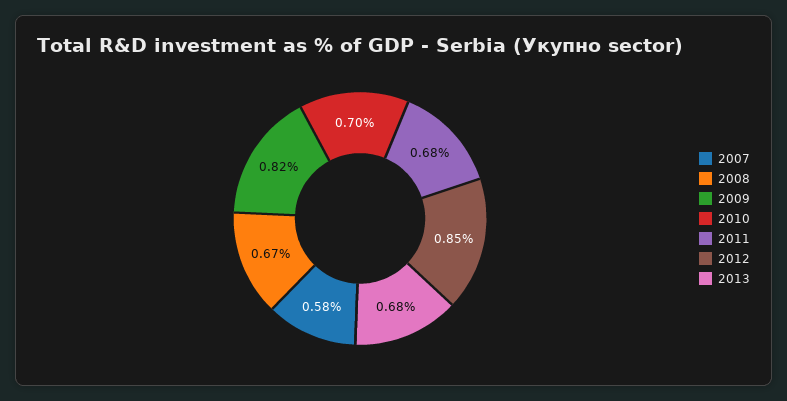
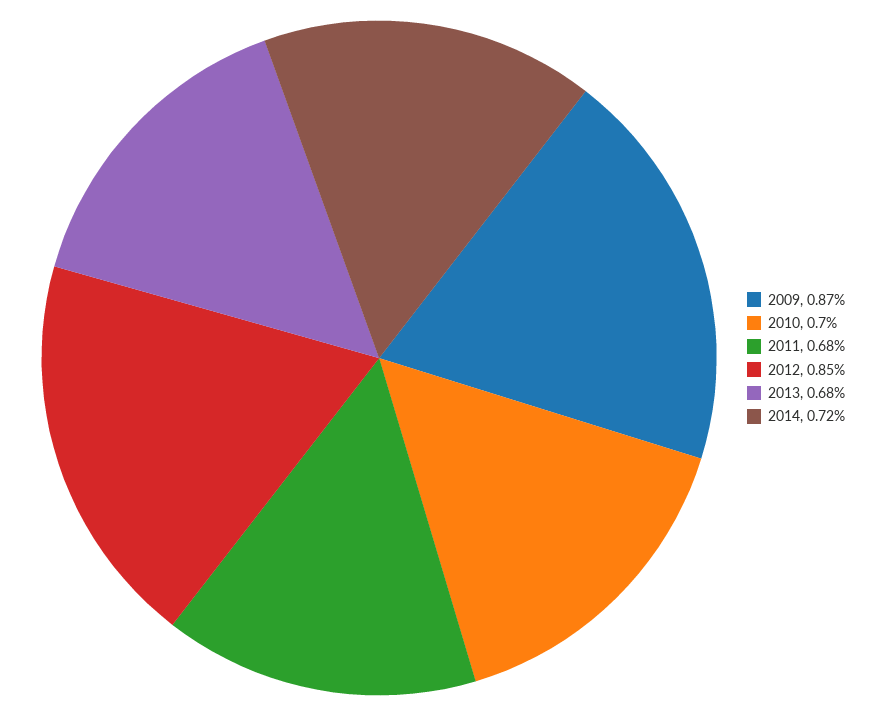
2007: 0.58 -> none
2008: 0.67 -> none
2009: 0.82 -> 0.87
2014: none -> 0.72

